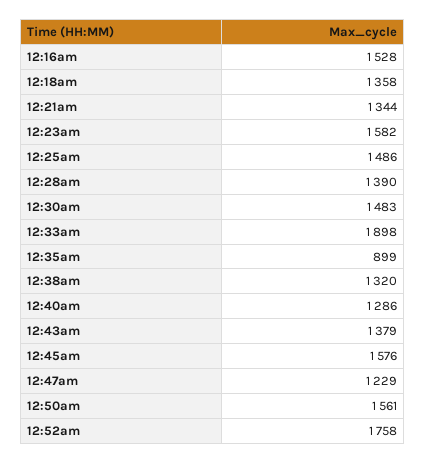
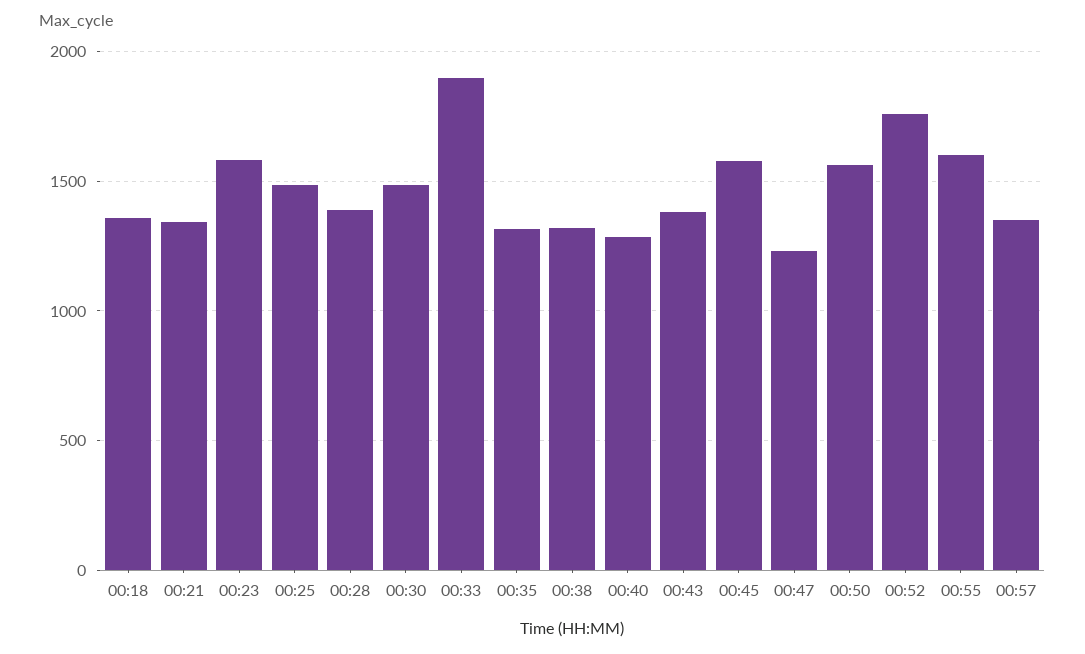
12:16am: 1528 -> none
12:35am: 899 -> 1300
00:55: none -> 1600
00:57: none -> 1350

